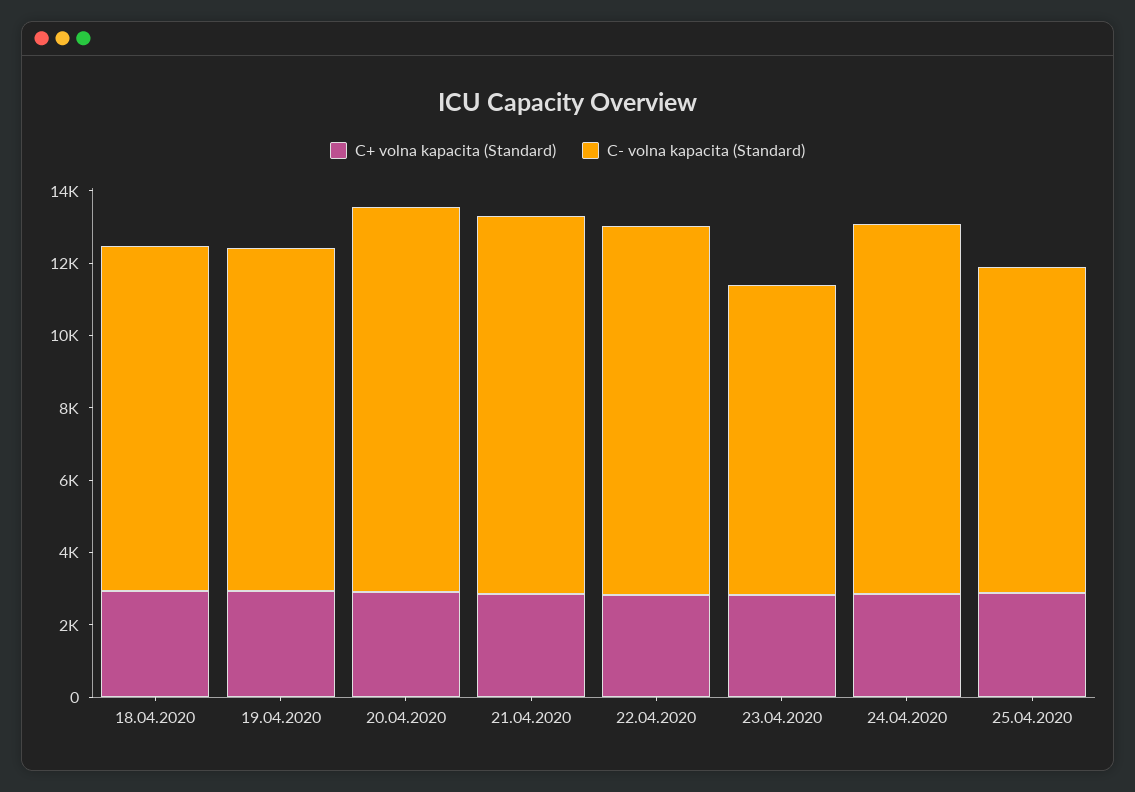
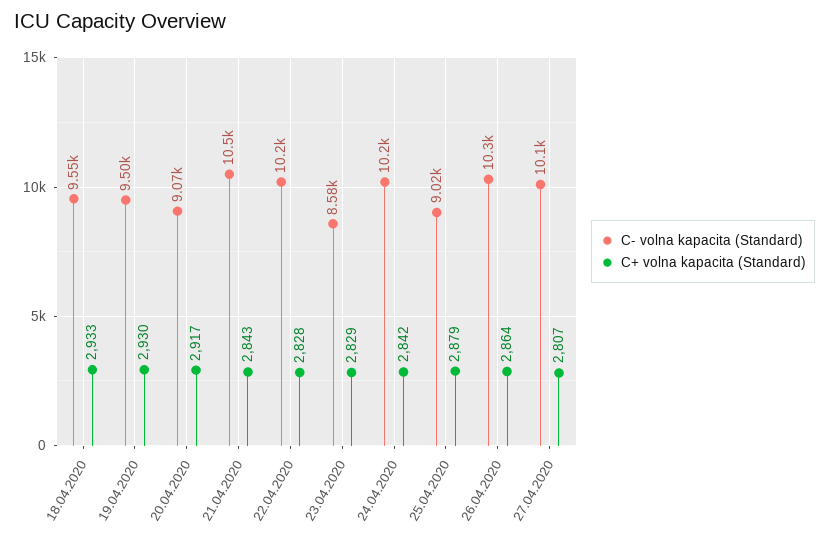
C- volna kapacita (Standard), 20.04.2020: 10500 -> 9070
C- volna kapacita (Standard), 26.04.2020: none -> 10300
C+ volna kapacita (Standard), 26.04.2020: none -> 2864
C- volna kapacita (Standard), 27.04.2020: none -> 10100
C+ volna kapacita (Standard), 27.04.2020: none -> 2807

